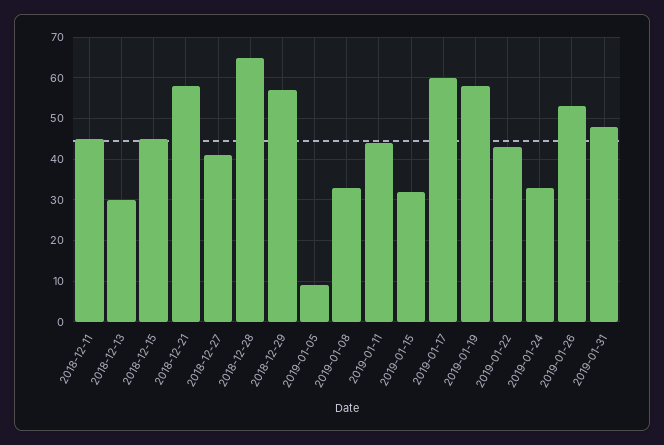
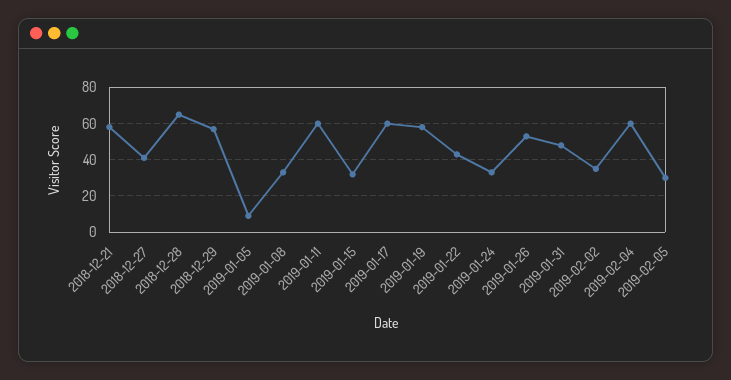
2018-12-11: 45 -> none
2018-12-13: 30 -> none
2018-12-15: 45 -> none
2019-01-11: 45 -> 60
2019-02-02: none -> 35
2019-02-04: none -> 60
2019-02-05: none -> 30

